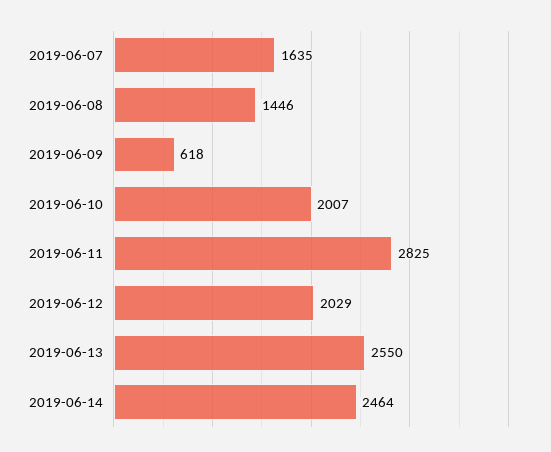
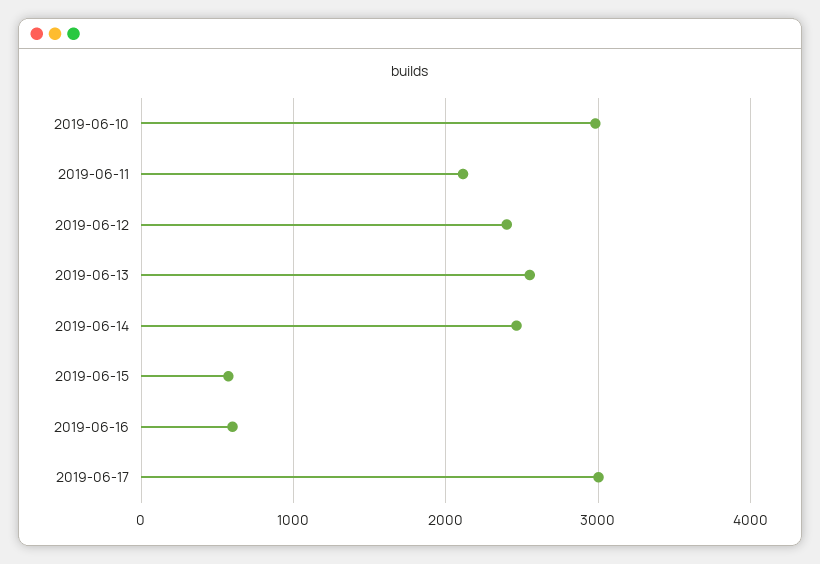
2019-06-07: 1635 -> none
2019-06-08: 1446 -> none
2019-06-09: 618 -> none
2019-06-10: 2007 -> 3000
2019-06-11: 2825 -> 2100
2019-06-12: 2029 -> 2400
2019-06-15: none -> 600
2019-06-16: none -> 600
2019-06-17: none -> 3000

